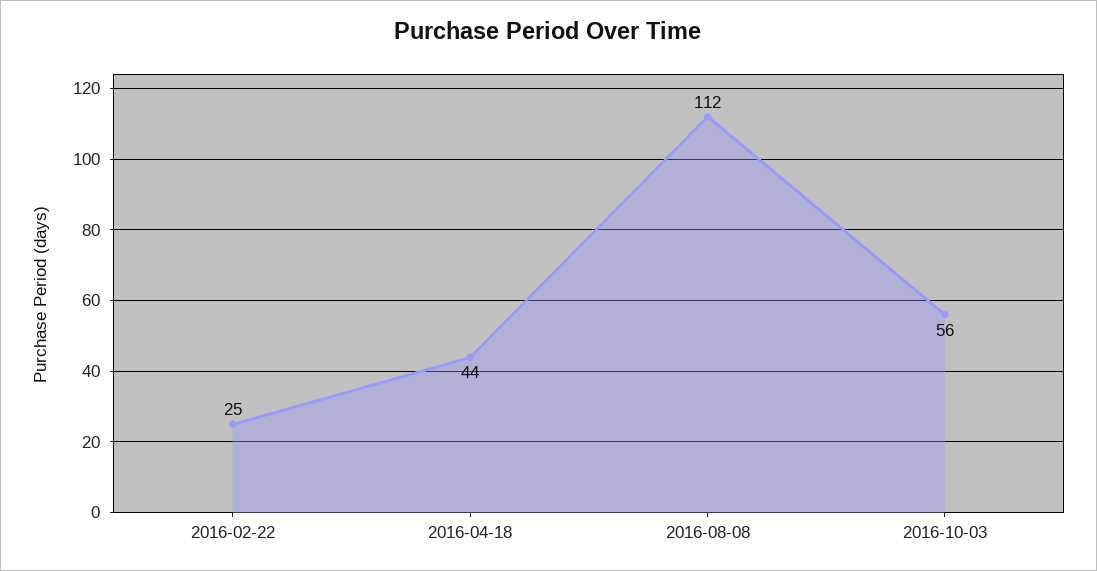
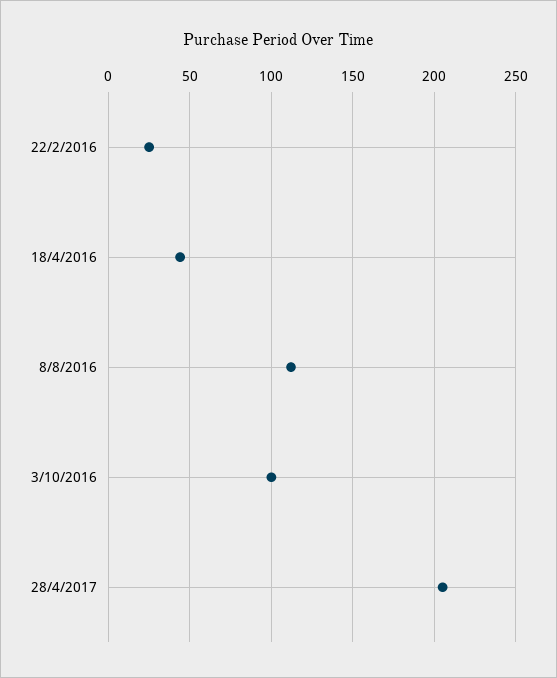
2016-10-03: 56 -> 100
28/4/2017: none -> 205

